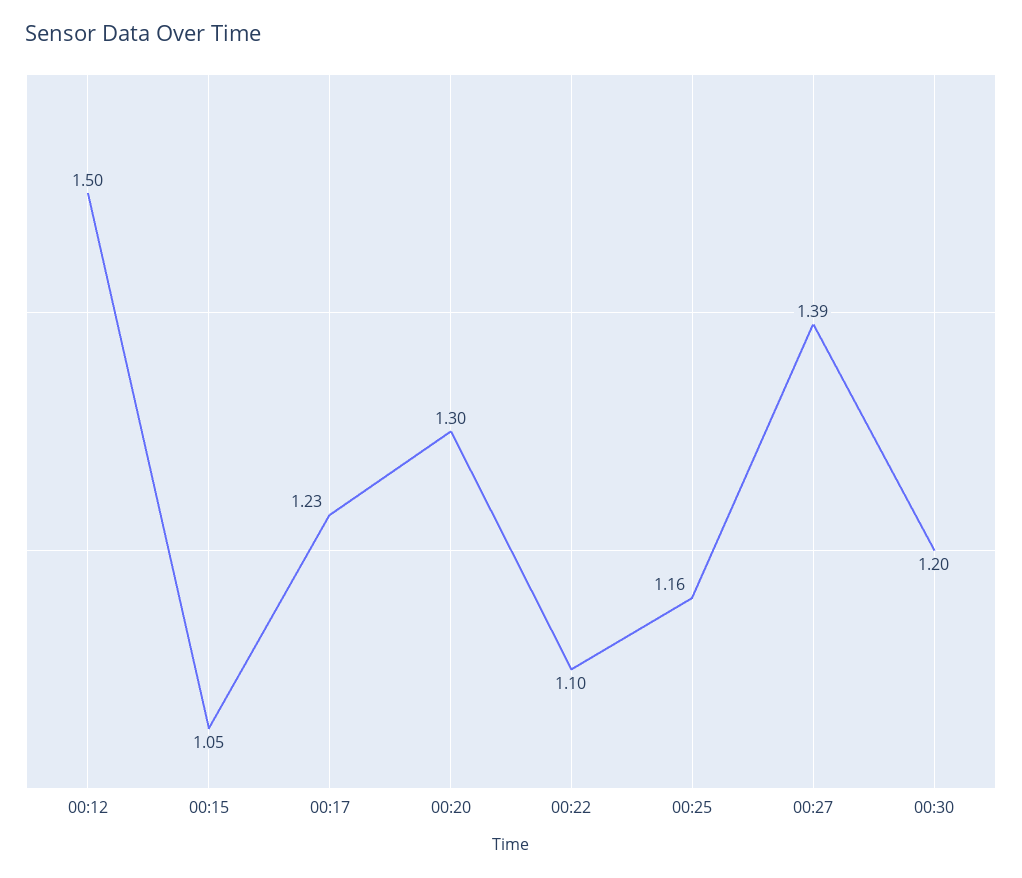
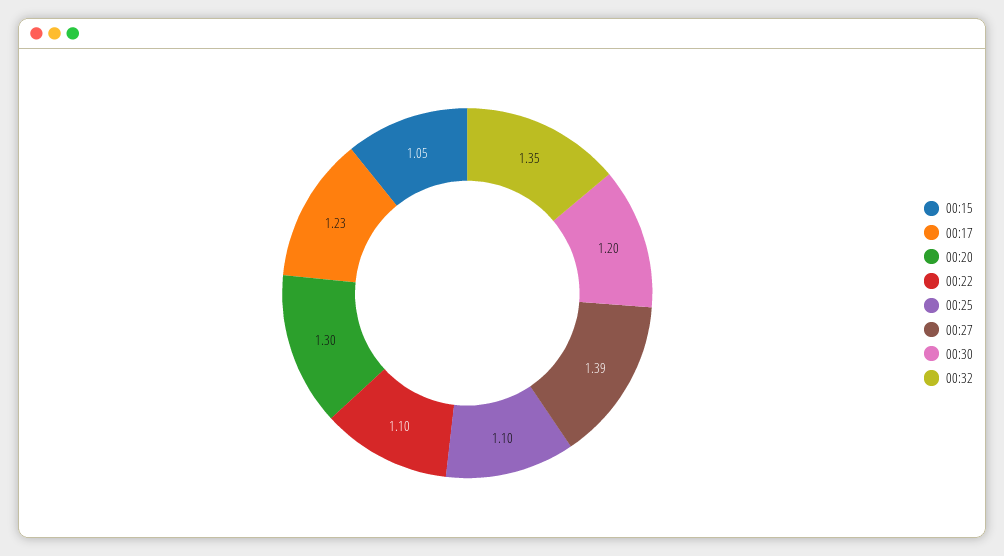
00:12: 1.5 -> none
00:25: 1.16 -> 1.1
00:32: none -> 1.35

